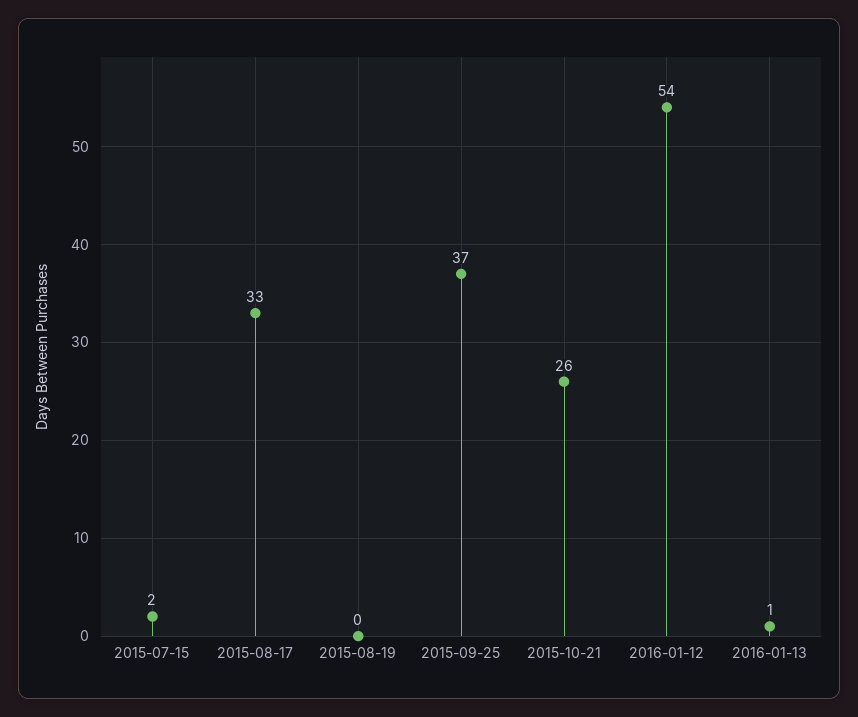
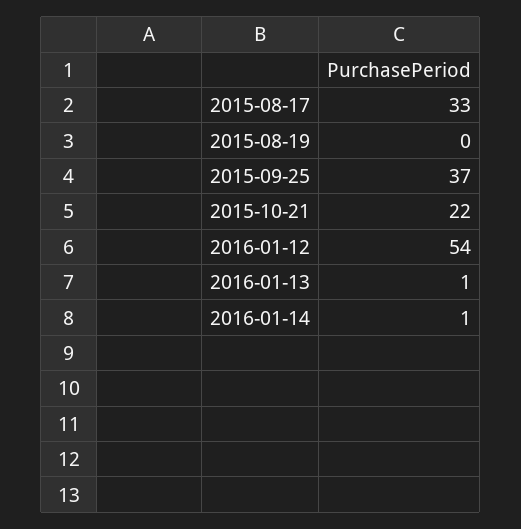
2015-07-15: 2 -> none
2015-10-21: 26 -> 22
2016-01-14: none -> 1

